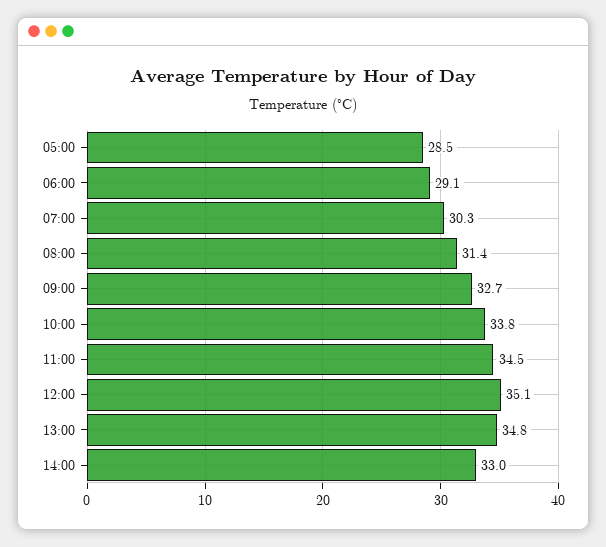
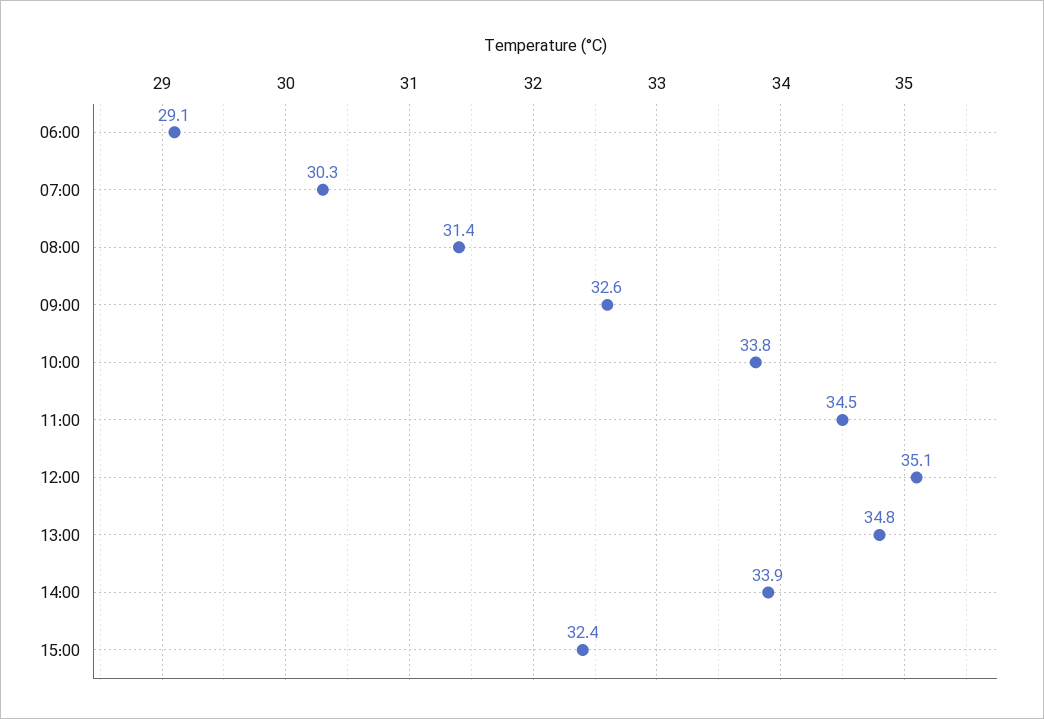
05:00: 28.5 -> none
09:00: 32.7 -> 32.6
14:00: 33 -> 33.9
15:00: none -> 32.4

